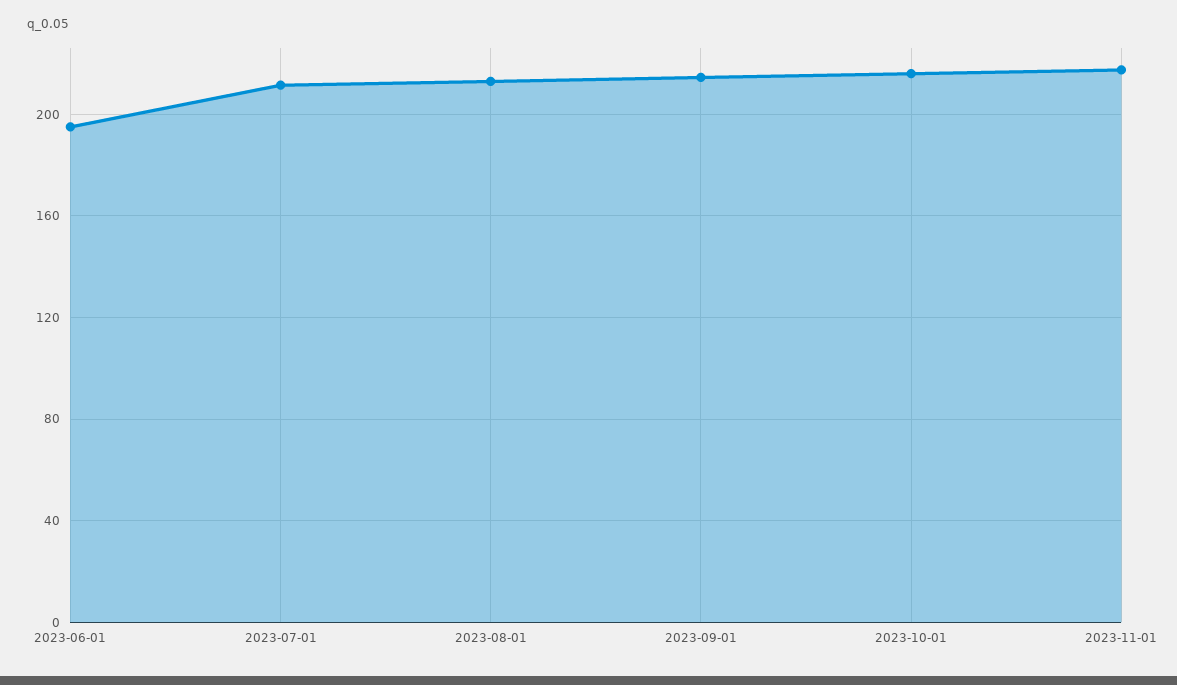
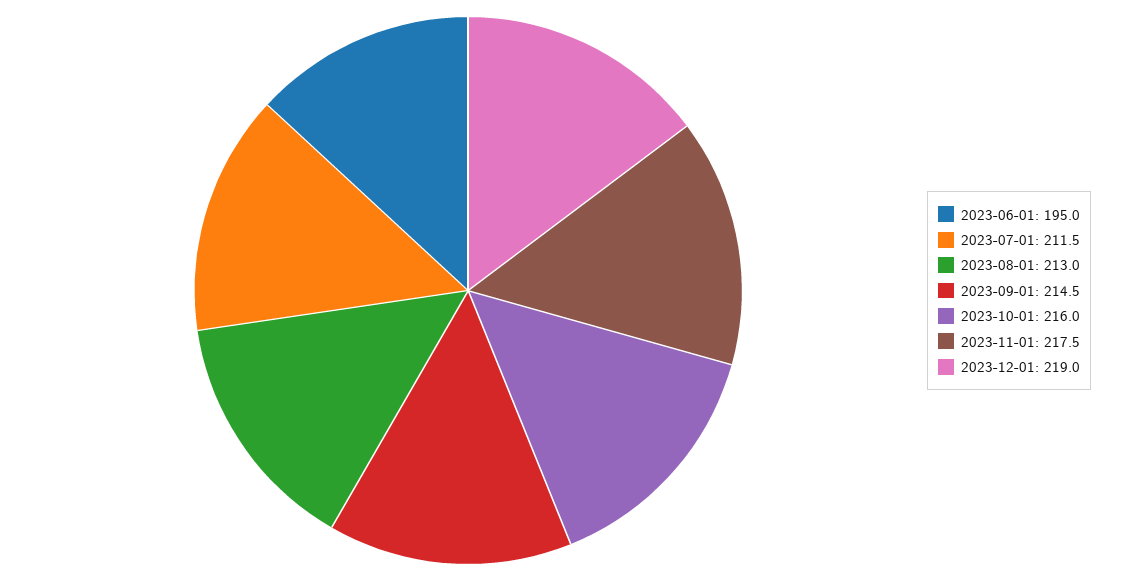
2023-12-01: none -> 219

